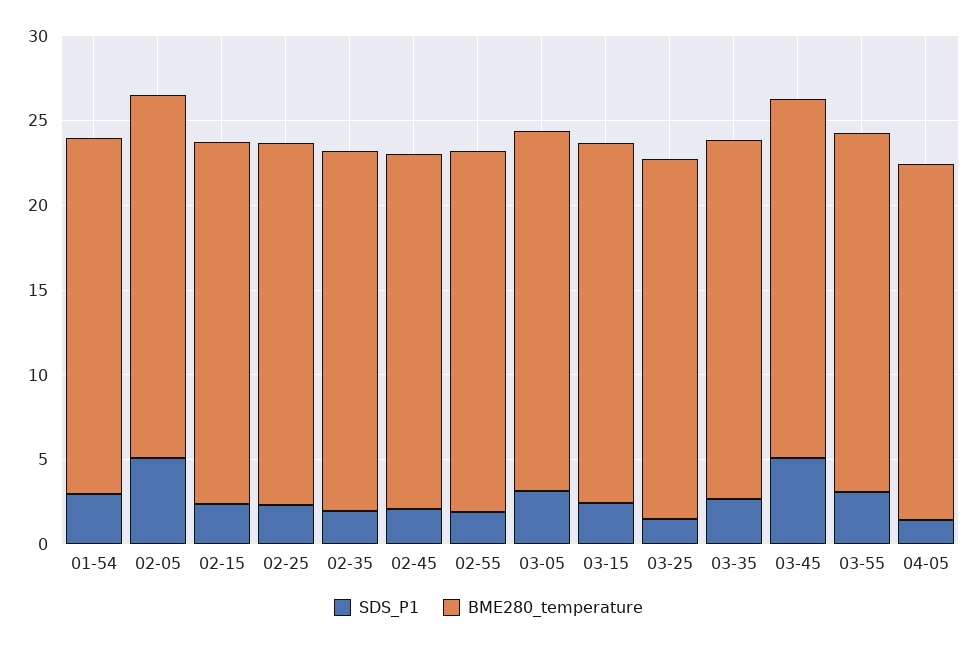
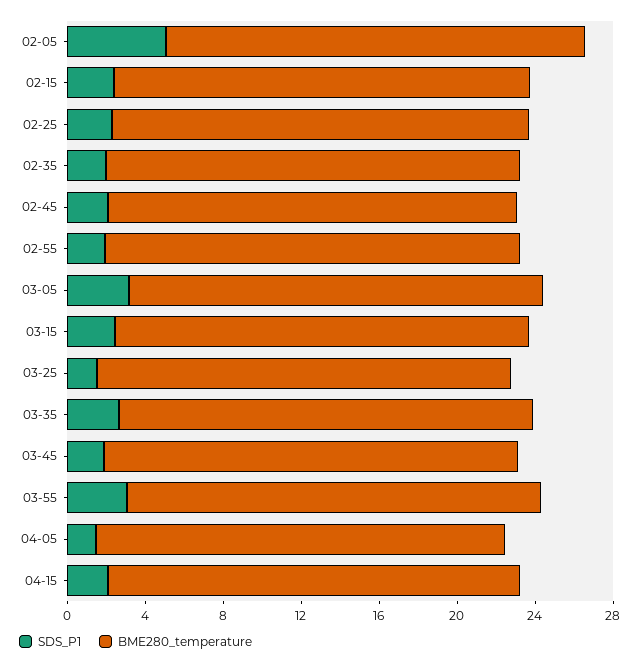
SDS_P1, 01-54: 3 -> none
BME280_temperature, 01-54: 21 -> none
SDS_P1, 03-45: 5 -> 2
SDS_P1, 04-15: none -> 2
BME280_temperature, 04-15: none -> 21

